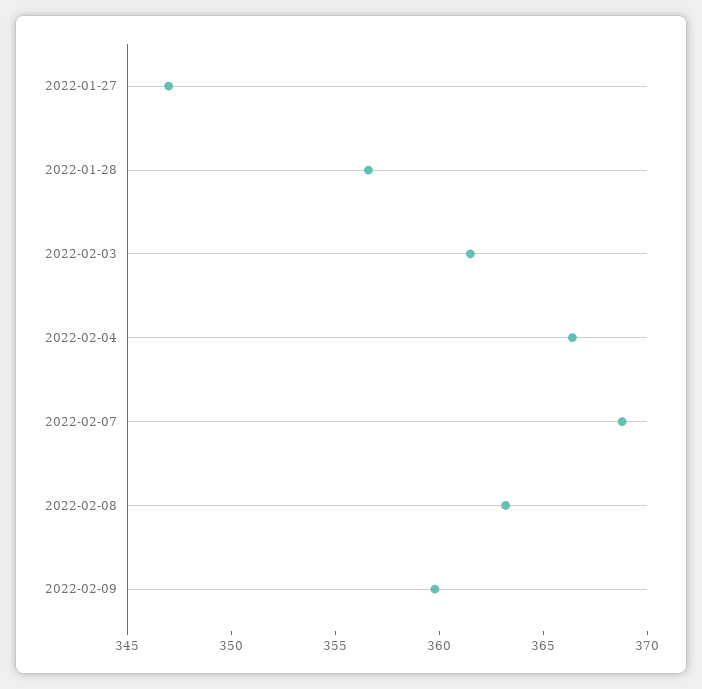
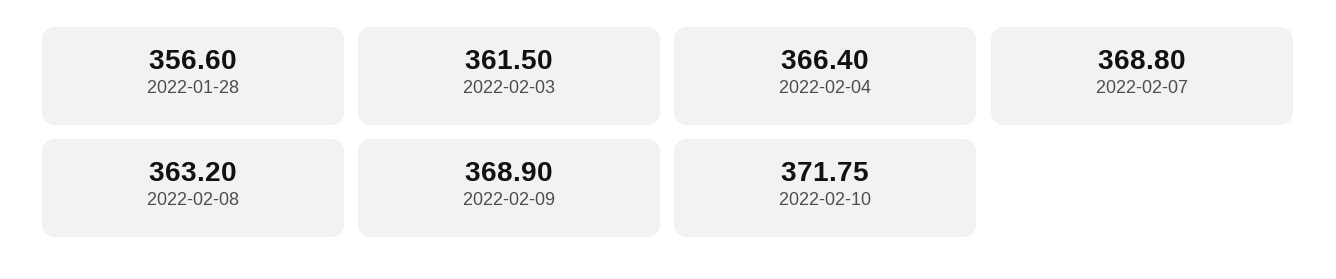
2022-01-27: 347 -> none
2022-02-09: 360 -> 368.9
2022-02-10: none -> 371.75

